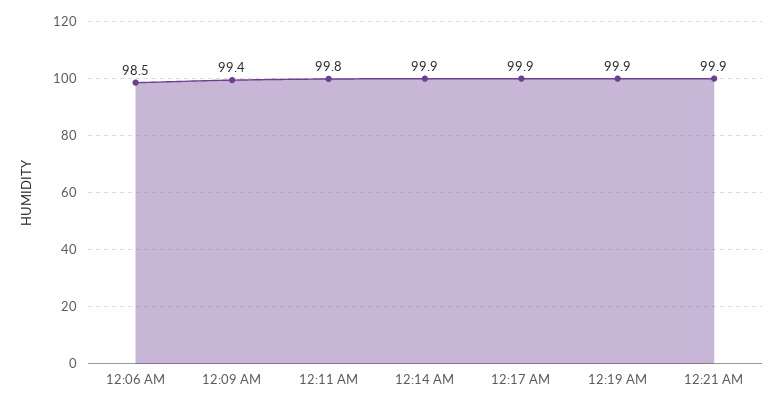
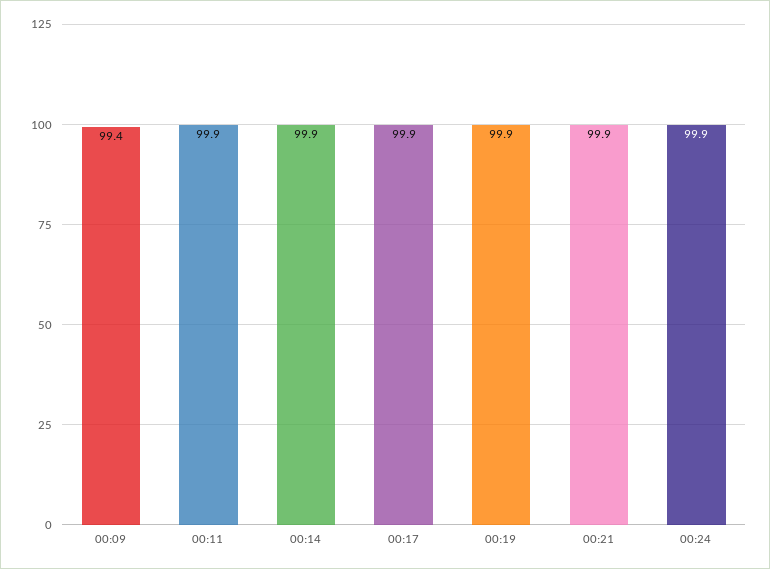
12:06 AM: 98.5 -> none
12:11 AM: 99.8 -> 99.9
00:24: none -> 99.9

